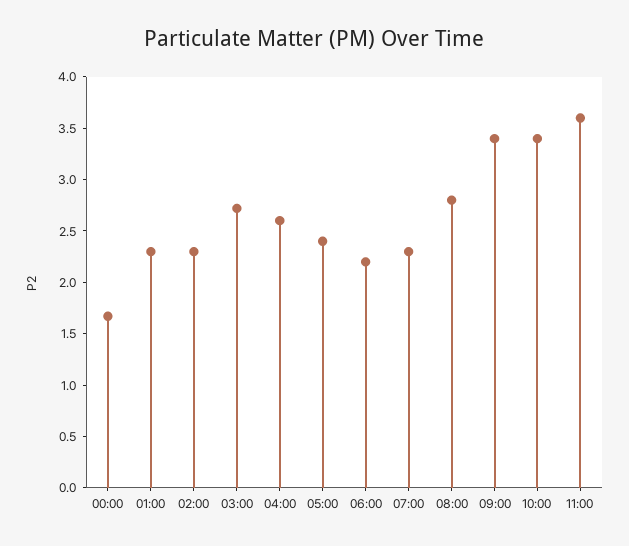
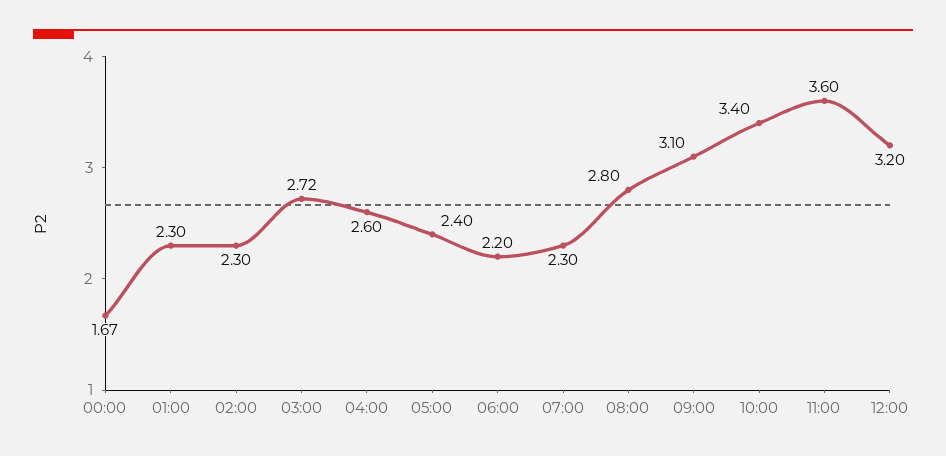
09:00: 3.4 -> 3.1
12:00: none -> 3.2

